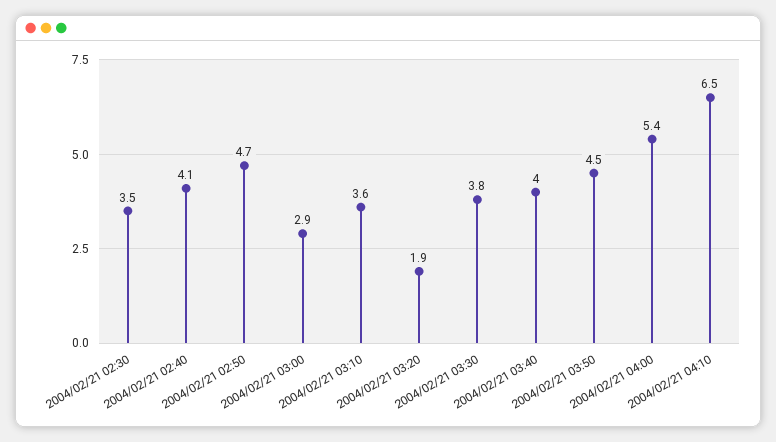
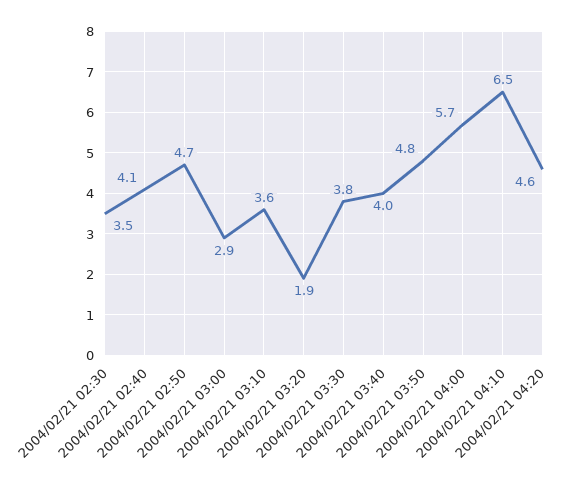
2004/02/21 03:50: 4.5 -> 4.8
2004/02/21 04:00: 5.4 -> 5.7
2004/02/21 04:20: none -> 4.6

